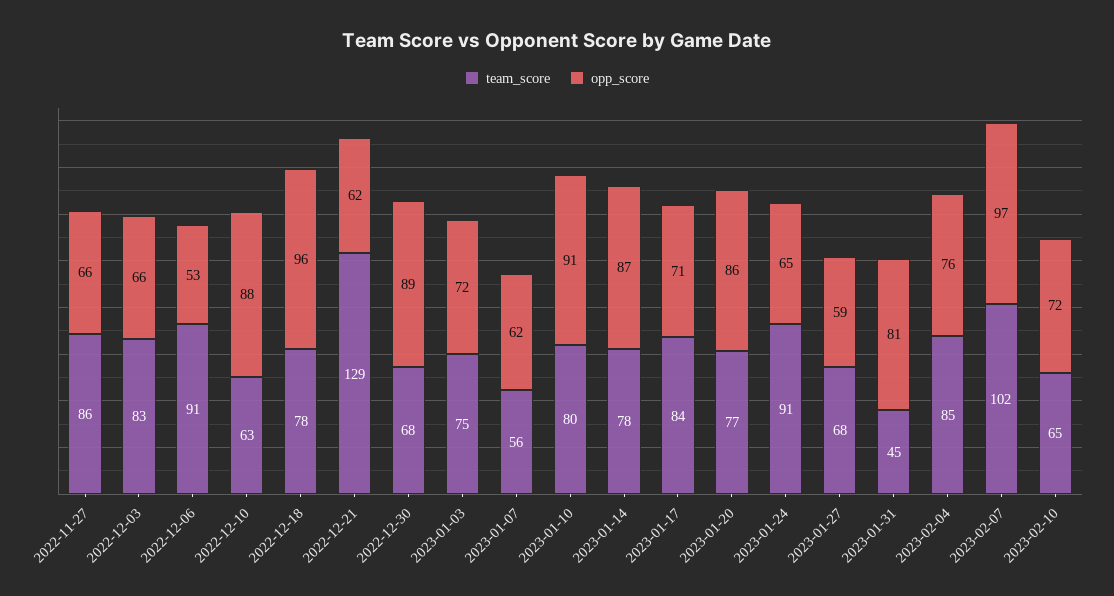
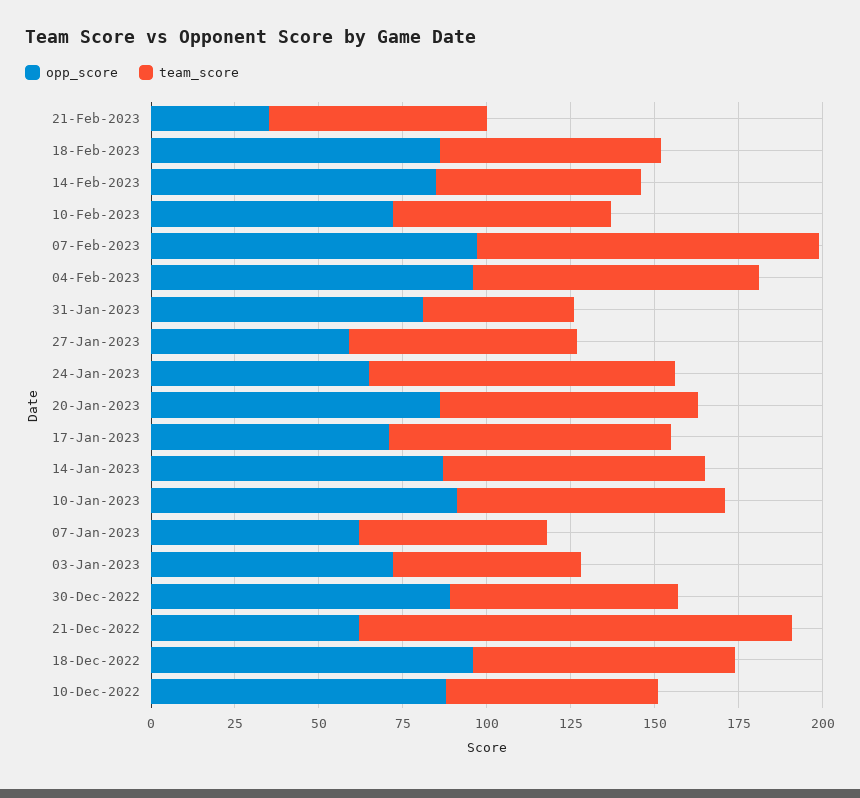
team_score, 2022-11-27: 86 -> none
opp_score, 2022-11-27: 66 -> none
team_score, 2022-12-03: 83 -> none
opp_score, 2022-12-03: 66 -> none
team_score, 2022-12-06: 91 -> none
opp_score, 2022-12-06: 53 -> none
team_score, 2023-01-03: 75 -> 55
opp_score, 2023-02-04: 76 -> 95
opp_score, 21-Feb-2023: none -> 35
team_score, 21-Feb-2023: none -> 65
opp_score, 18-Feb-2023: none -> 85
team_score, 18-Feb-2023: none -> 65
opp_score, 14-Feb-2023: none -> 85
team_score, 14-Feb-2023: none -> 60

